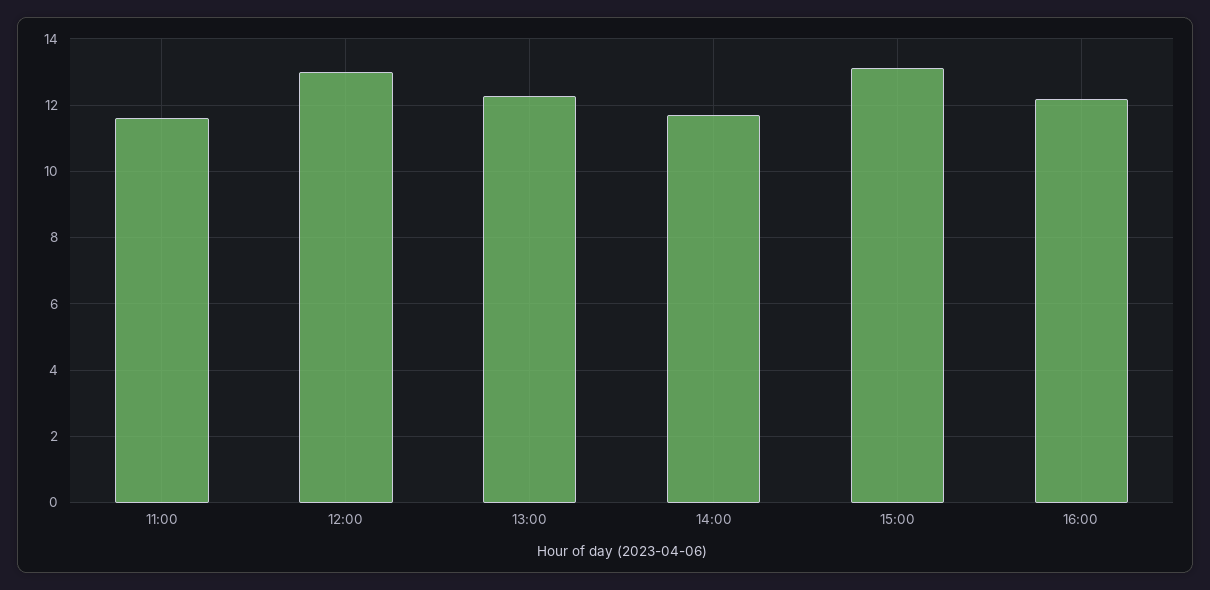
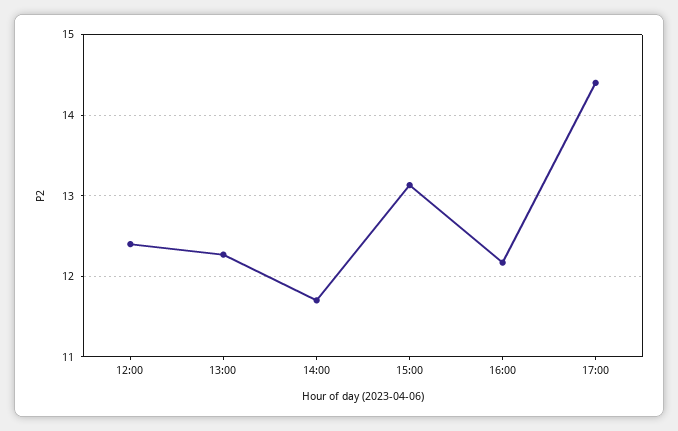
11:00: 11.6 -> none
12:00: 13 -> 12.4
17:00: none -> 14.4

